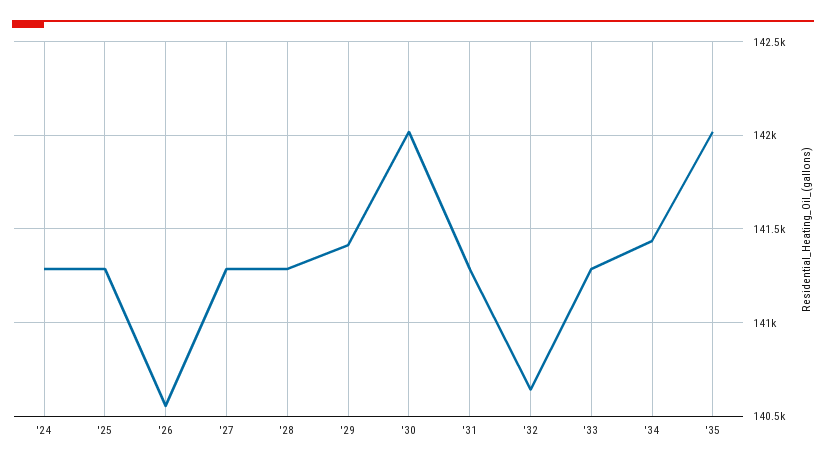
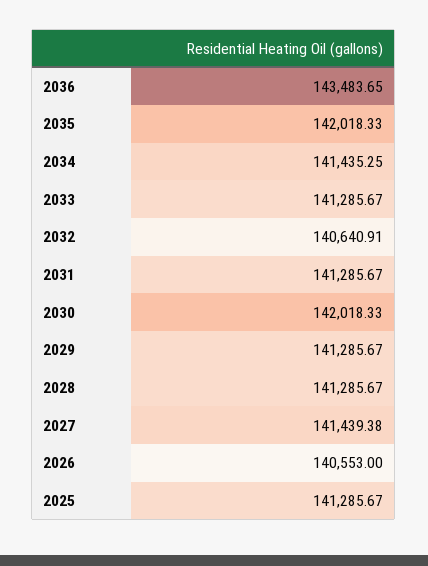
'24: 141300 -> none
'27: 141300 -> 141439.38
'29: 141400 -> 141285.67
2036: none -> 143483.65

